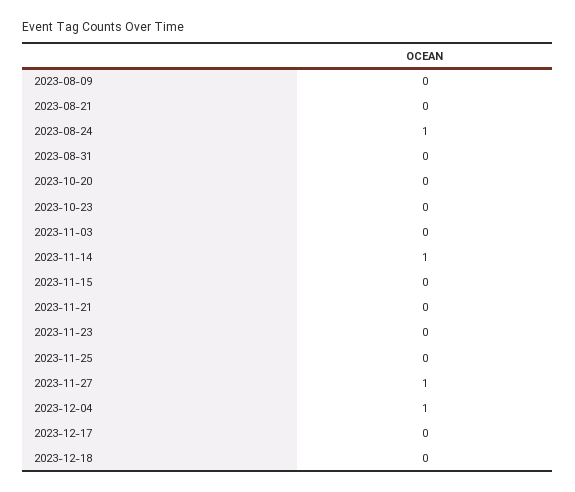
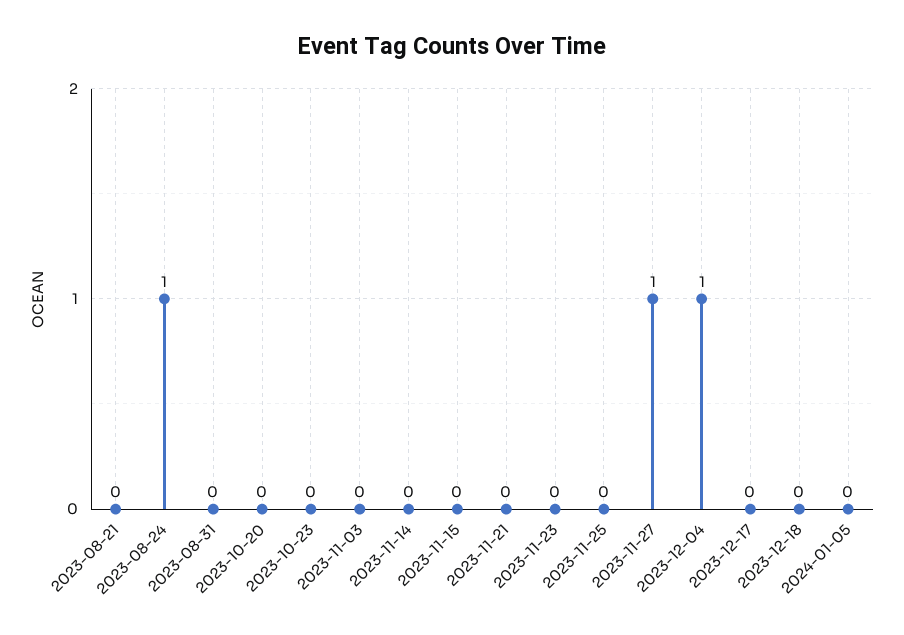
2023-08-09: 0 -> none
2023-11-14: 1 -> 0
2024-01-05: none -> 0

